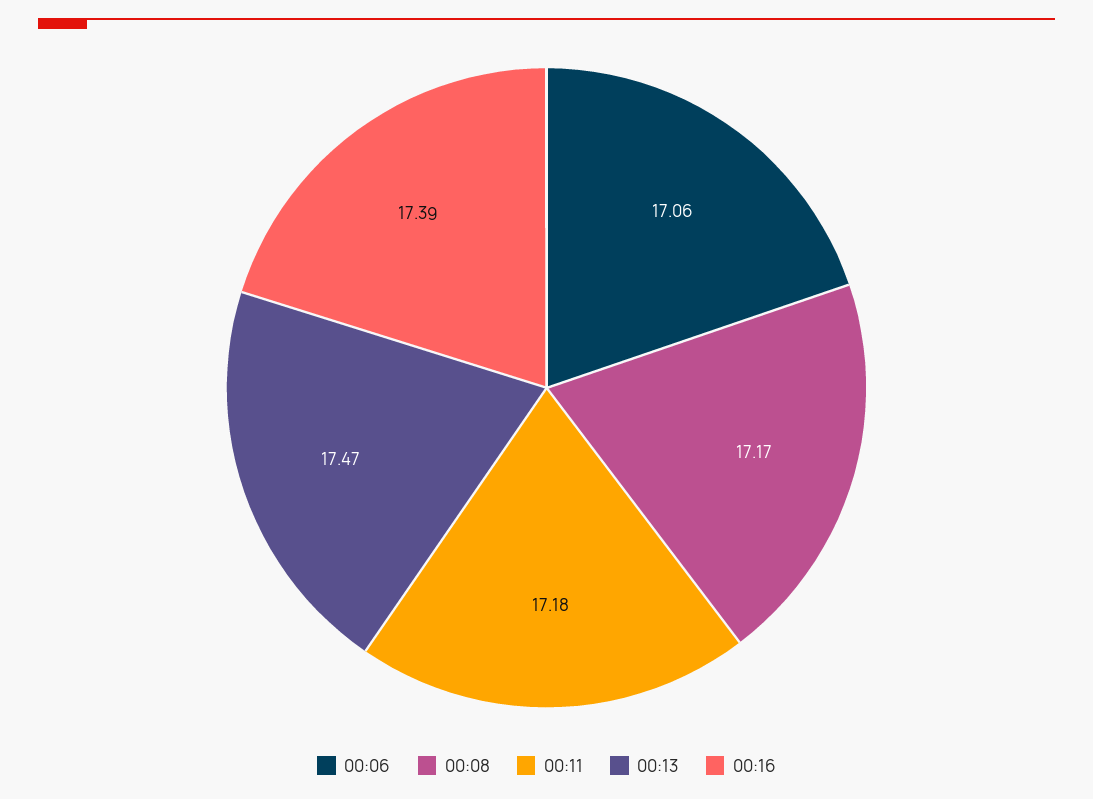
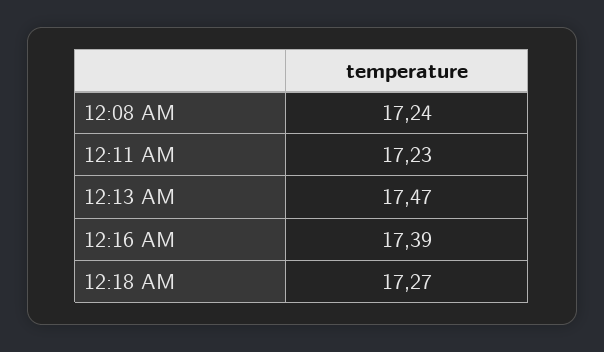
00:06: 17.06 -> none
00:08: 17.17 -> 17.24
00:11: 17.18 -> 17.23
12:18 AM: none -> 17.27

